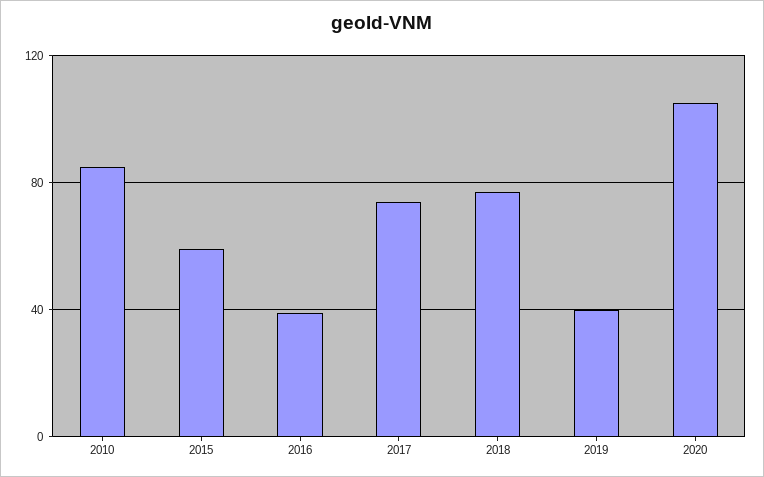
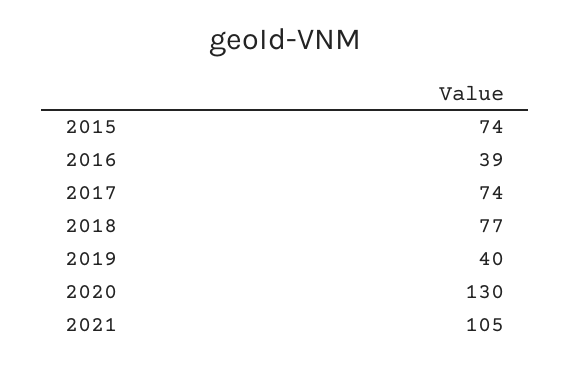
2010: 85 -> none
2015: 60 -> 74
2020: 105 -> 130
2021: none -> 105

